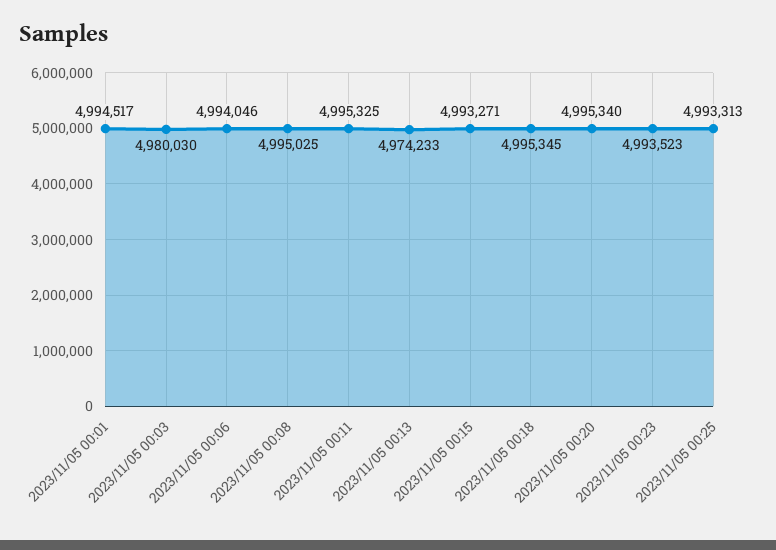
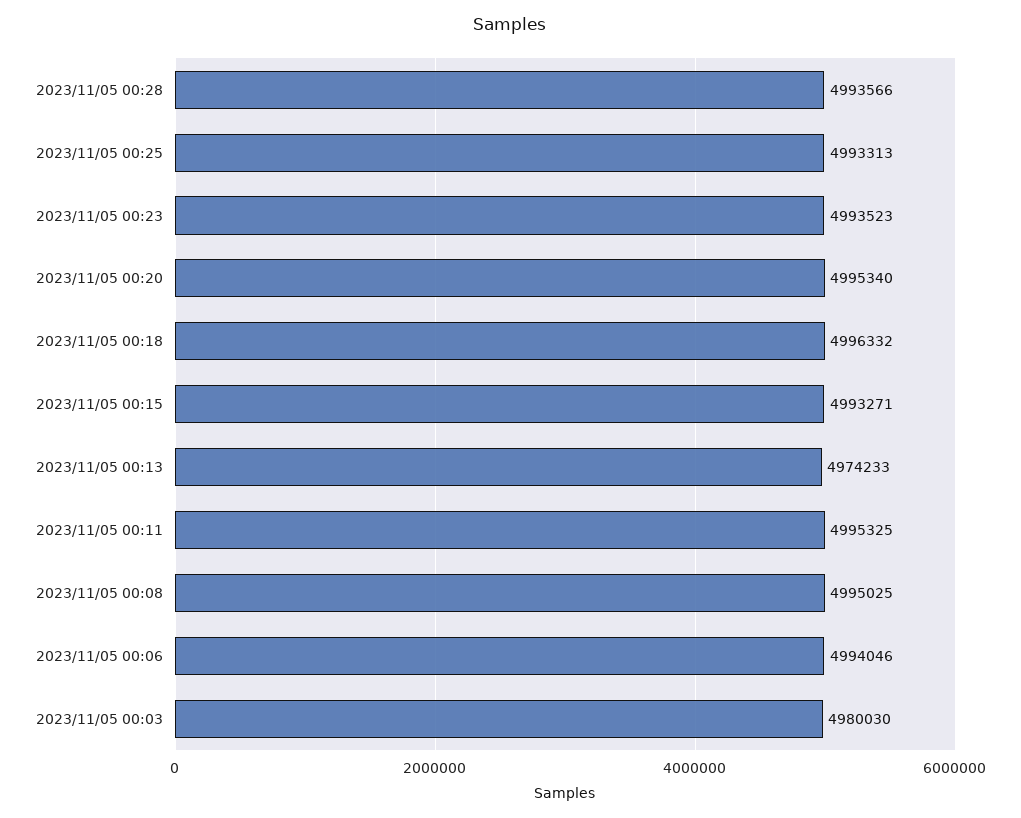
2023/11/05 00:01: 4994517 -> none
2023/11/05 00:18: 4995345 -> 4996332
2023/11/05 00:28: none -> 4993566

